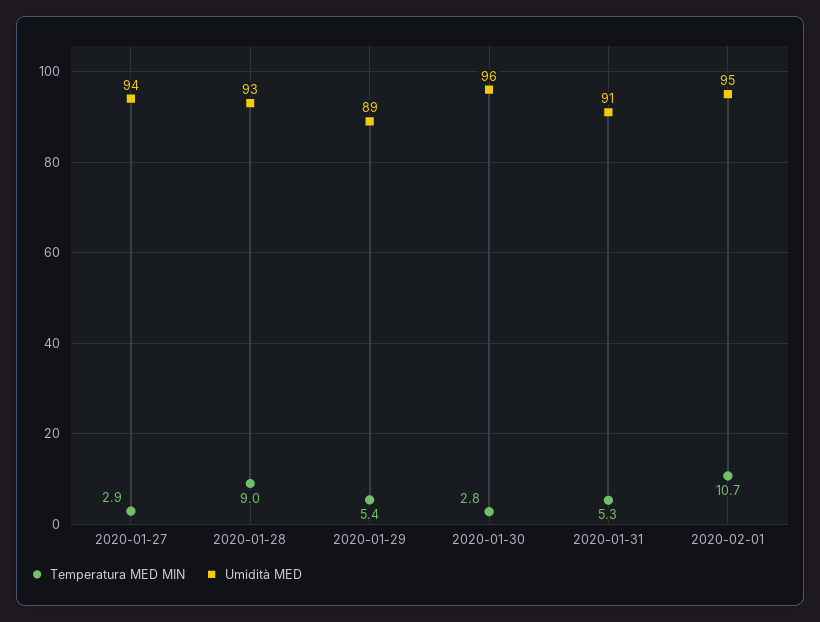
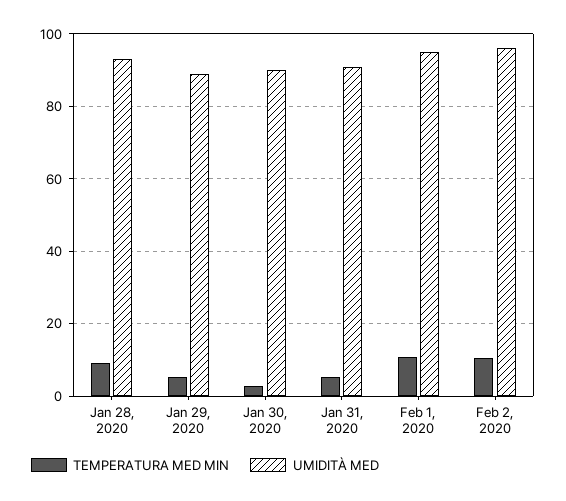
Temperatura MED MIN, 2020-01-27: 2.9 -> none
Umidità MED, 2020-01-27: 94 -> none
Umidità MED, 2020-01-30: 96 -> 90
Temperatura MED MIN, Feb 2, 2020: none -> 10
Umidità MED, Feb 2, 2020: none -> 96

